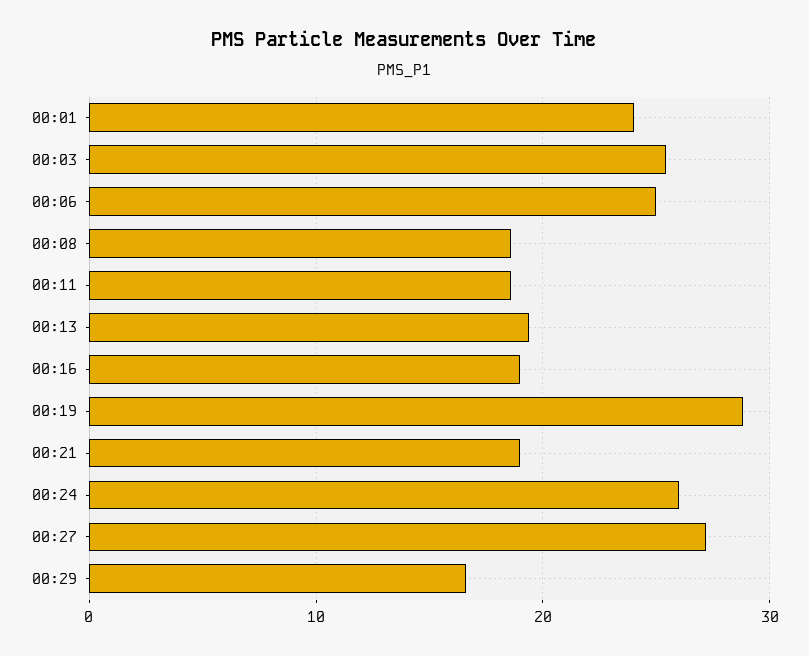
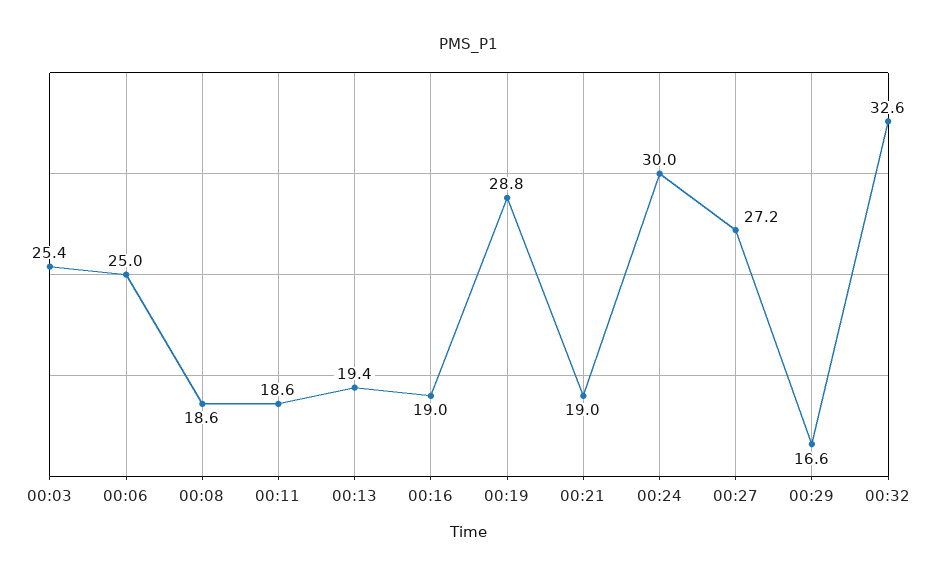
00:01: 24 -> none
00:24: 26 -> 30
00:32: none -> 32.6

